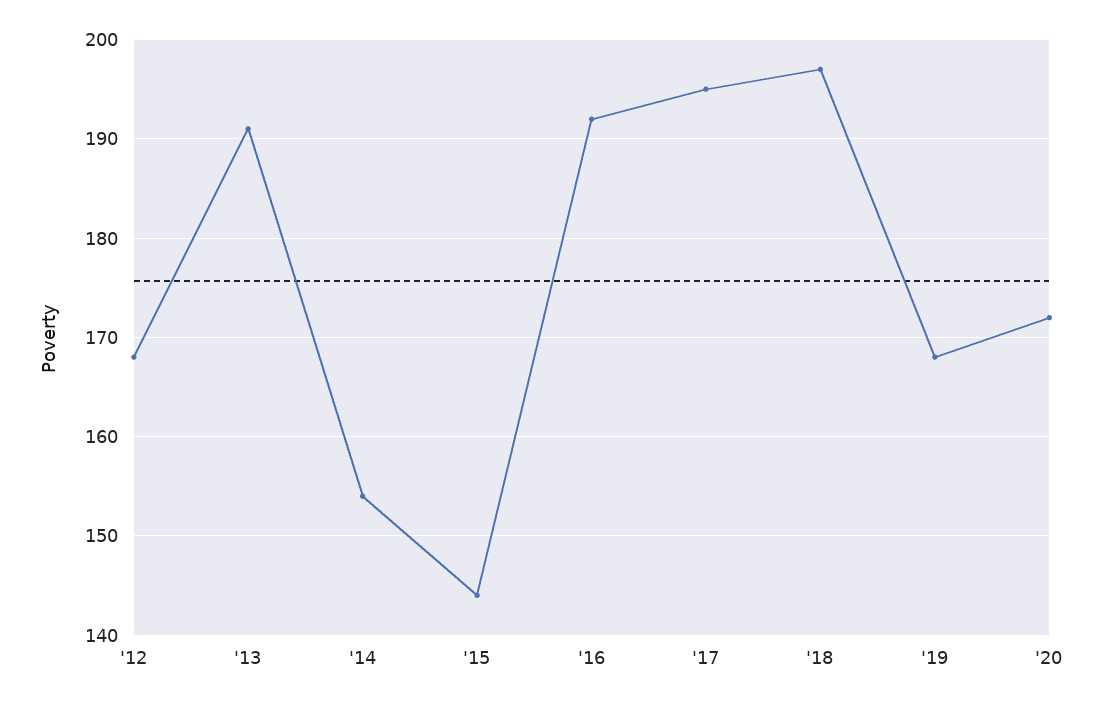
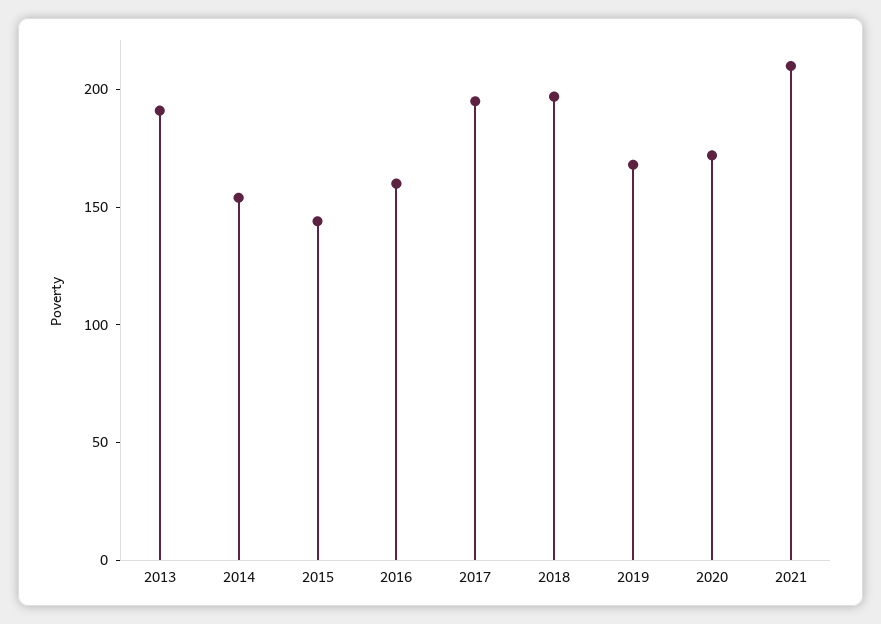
'12: 168 -> none
'16: 192 -> 160
2021: none -> 210

